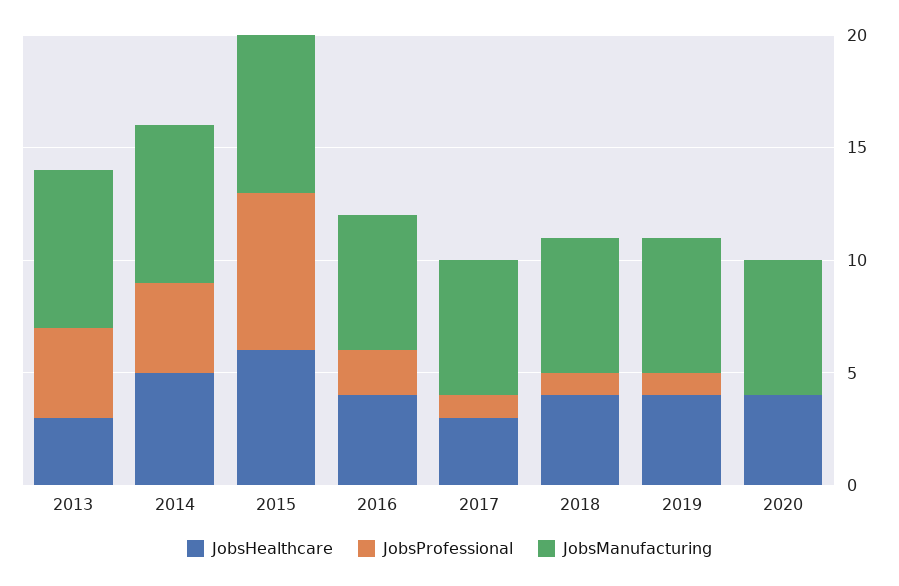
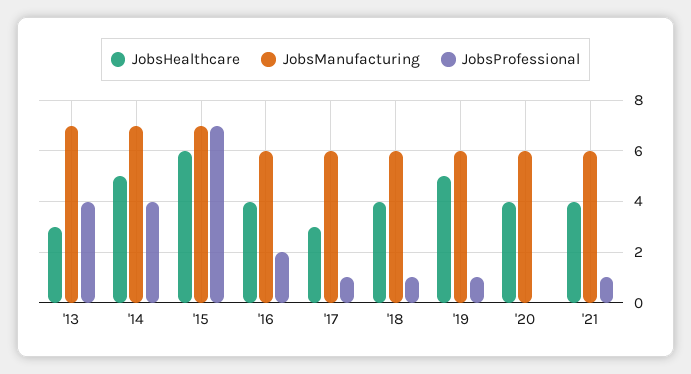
JobsHealthcare, 2019: 4 -> 5
JobsHealthcare, '21: none -> 4
JobsManufacturing, '21: none -> 6
JobsProfessional, '21: none -> 1

